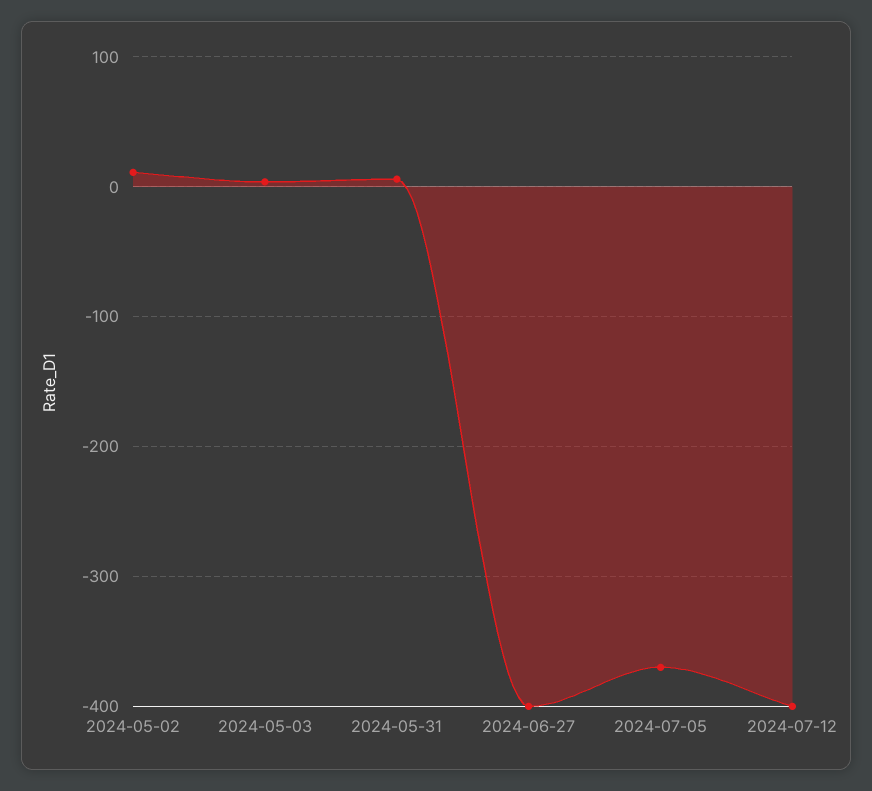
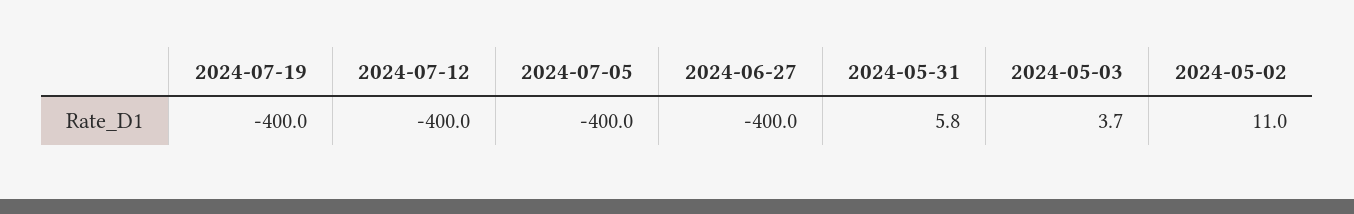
2024-07-05: -370 -> -400
2024-07-19: none -> -400

